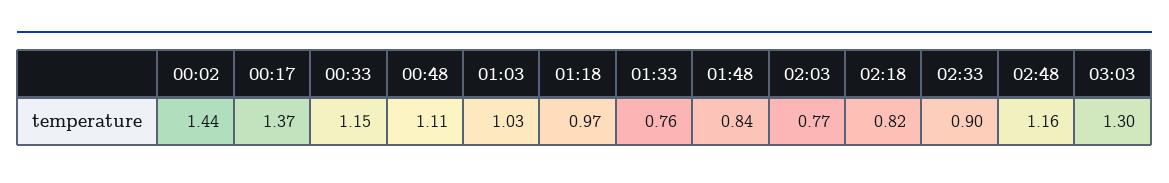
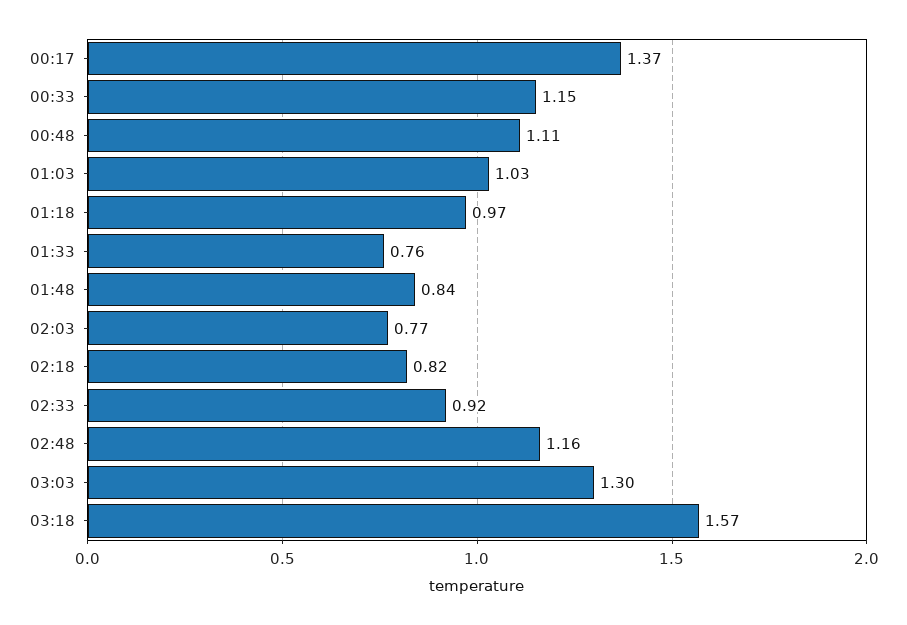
00:02: 1.44 -> none
02:33: 0.9 -> 0.92
03:18: none -> 1.57

